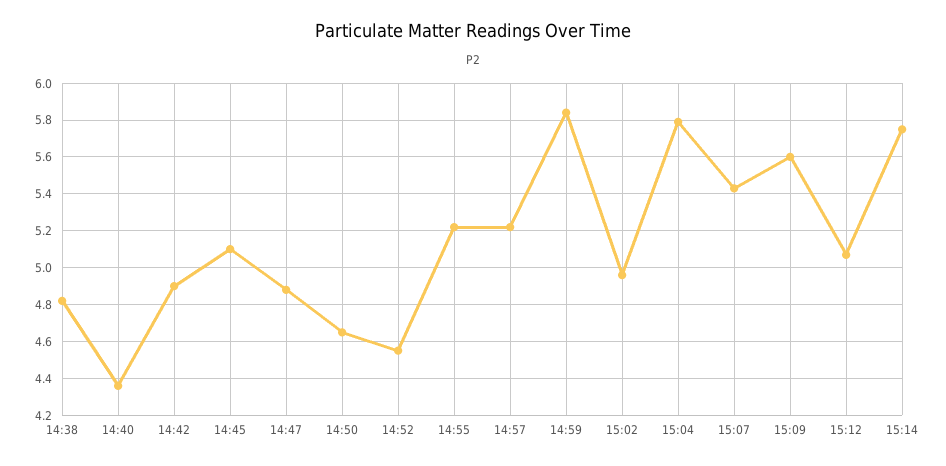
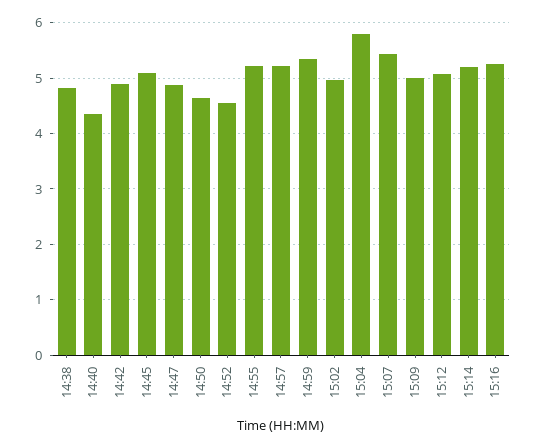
14:59: 5.85 -> 5.4
15:09: 5.6 -> 5
15:14: 5.75 -> 5.2
15:16: none -> 5.2

